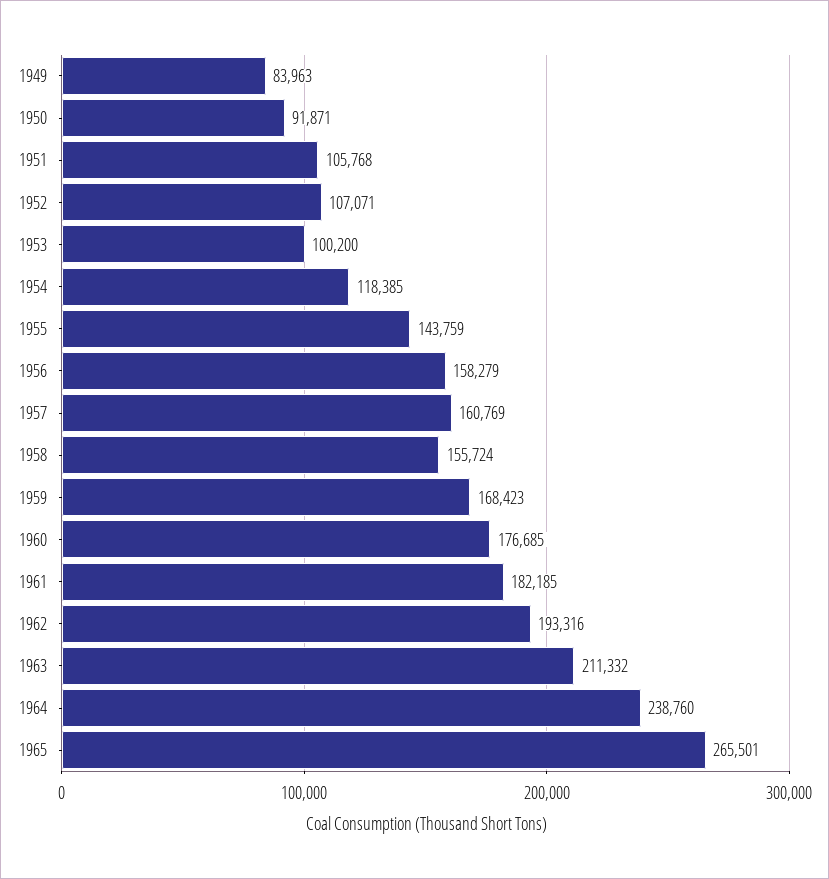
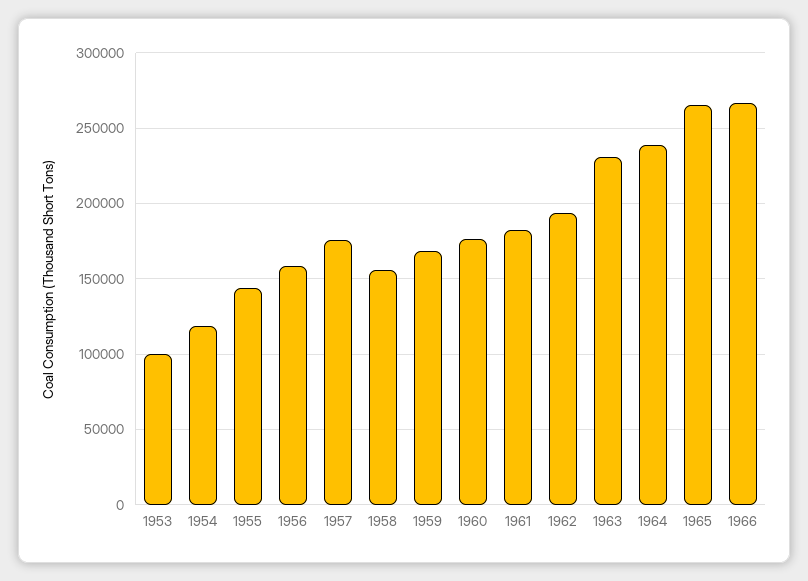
1949: 83963 -> none
1950: 91871 -> none
1951: 105768 -> none
1952: 107071 -> none
1957: 160769 -> 175000
1963: 211332 -> 230000
1966: none -> 265000

